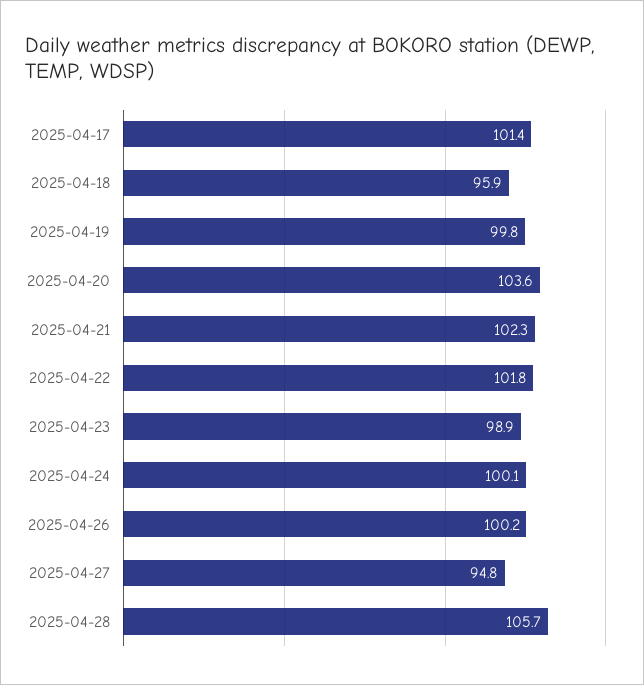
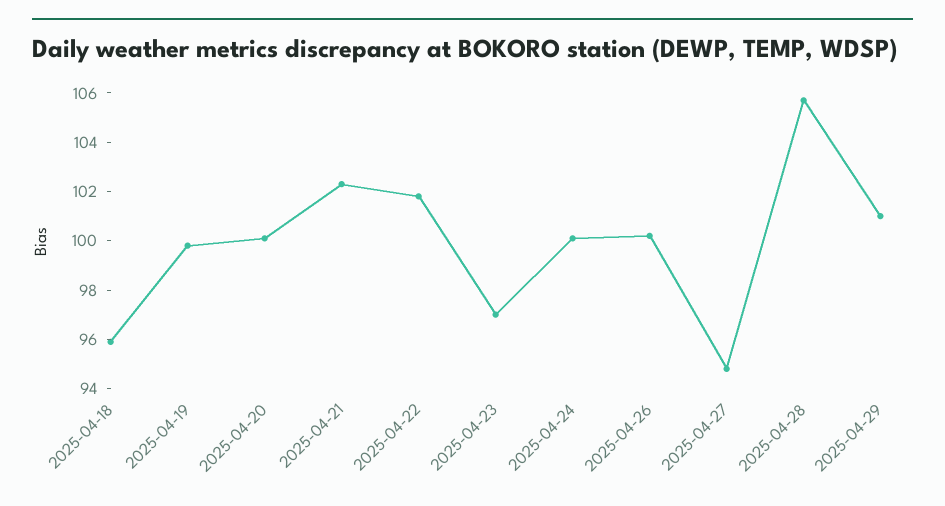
2025-04-17: 101.4 -> none
2025-04-20: 103.6 -> 100
2025-04-23: 98.9 -> 97
2025-04-29: none -> 101

